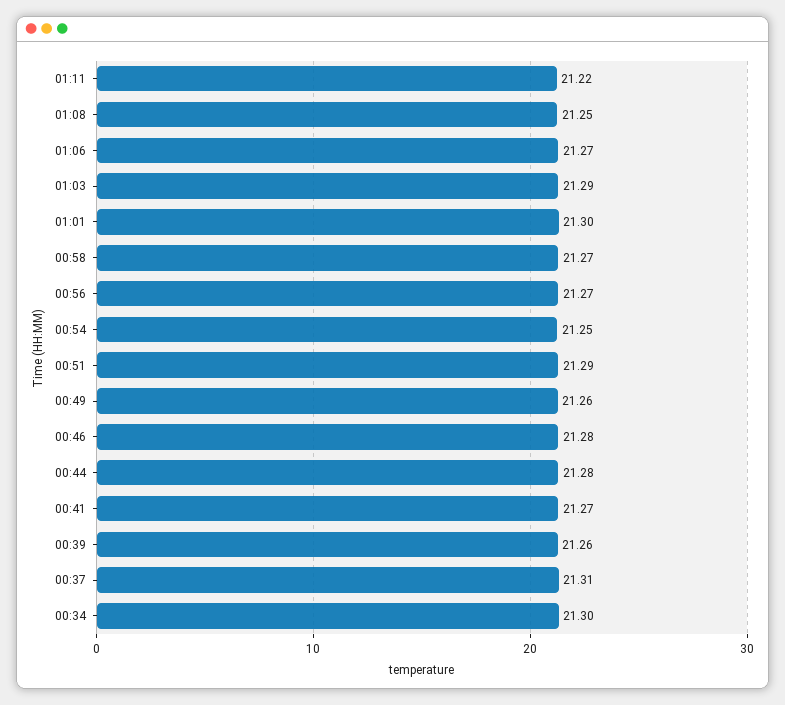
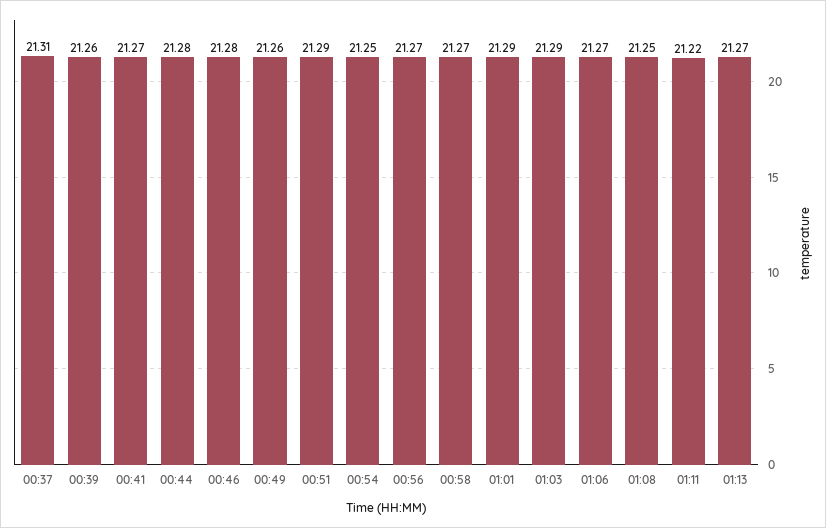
01:01: 21.3 -> 21.29
00:34: 21.3 -> none
01:13: none -> 21.27

